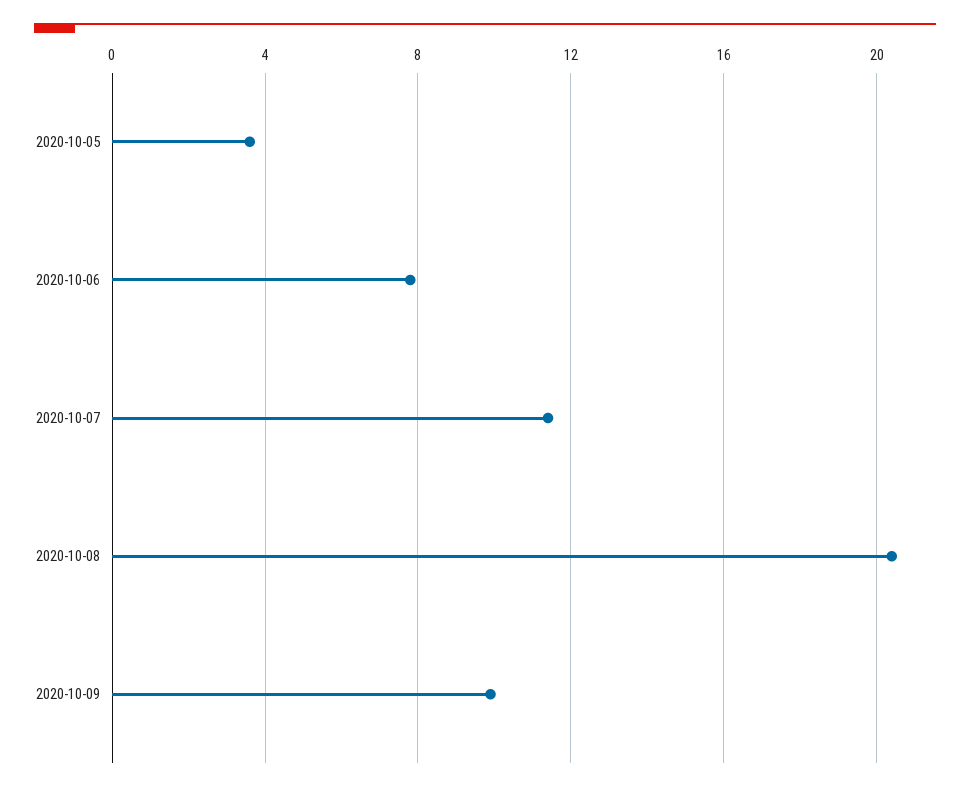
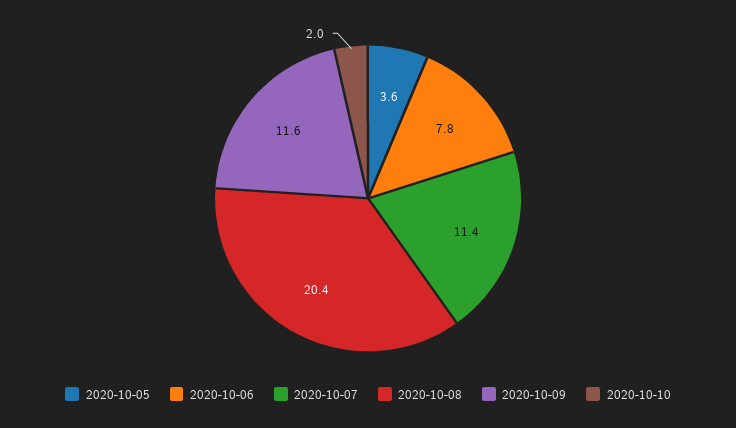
2020-10-09: 10 -> 11.6
2020-10-10: none -> 2

